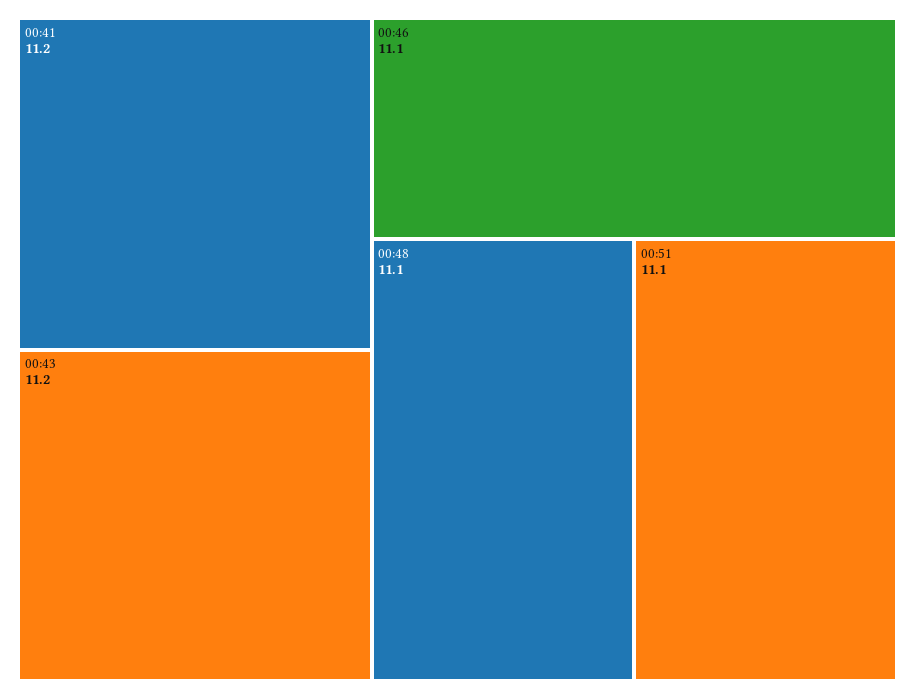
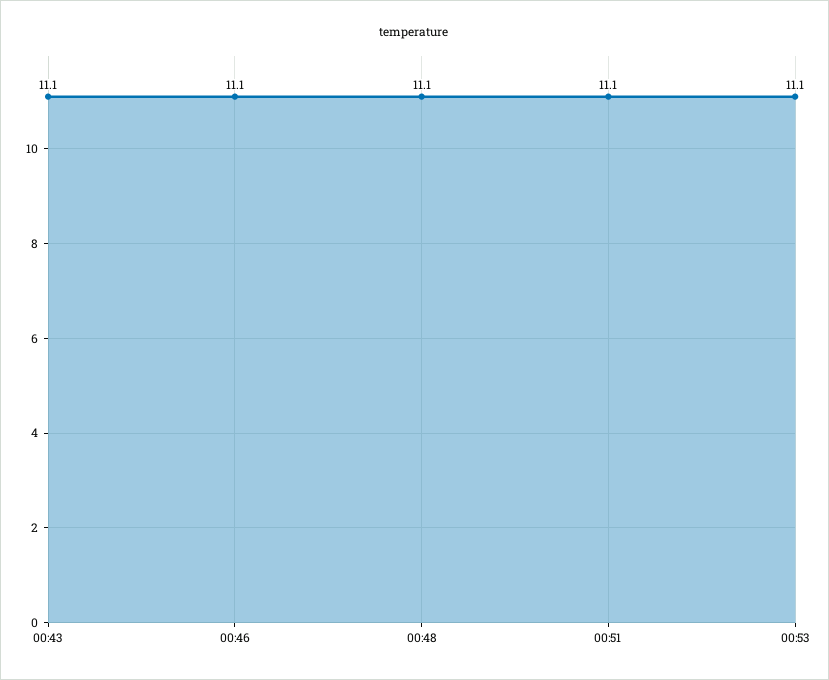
00:41: 11.2 -> none
00:43: 11.2 -> 11.1
00:53: none -> 11.1

